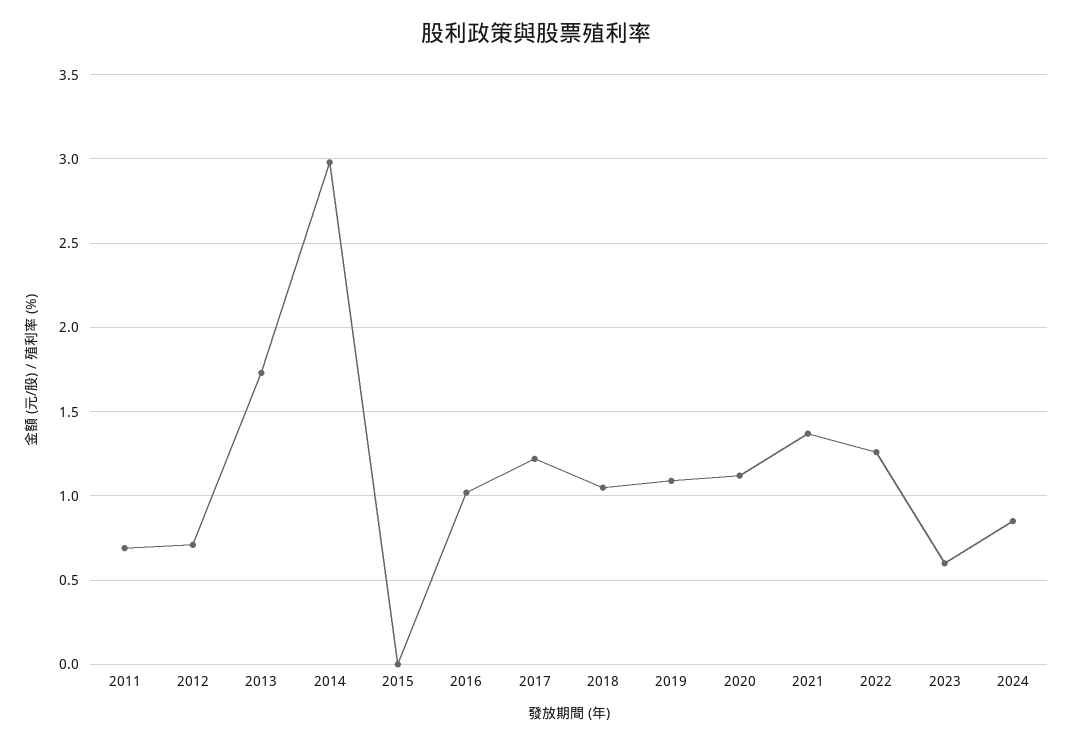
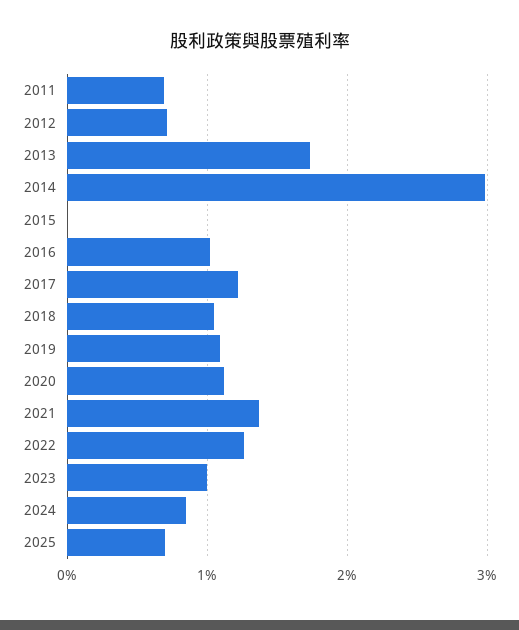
2023: 0.6 -> 1
2025: none -> 0.7

